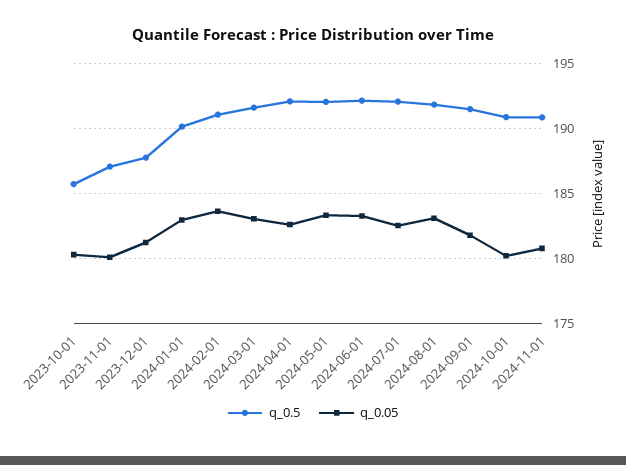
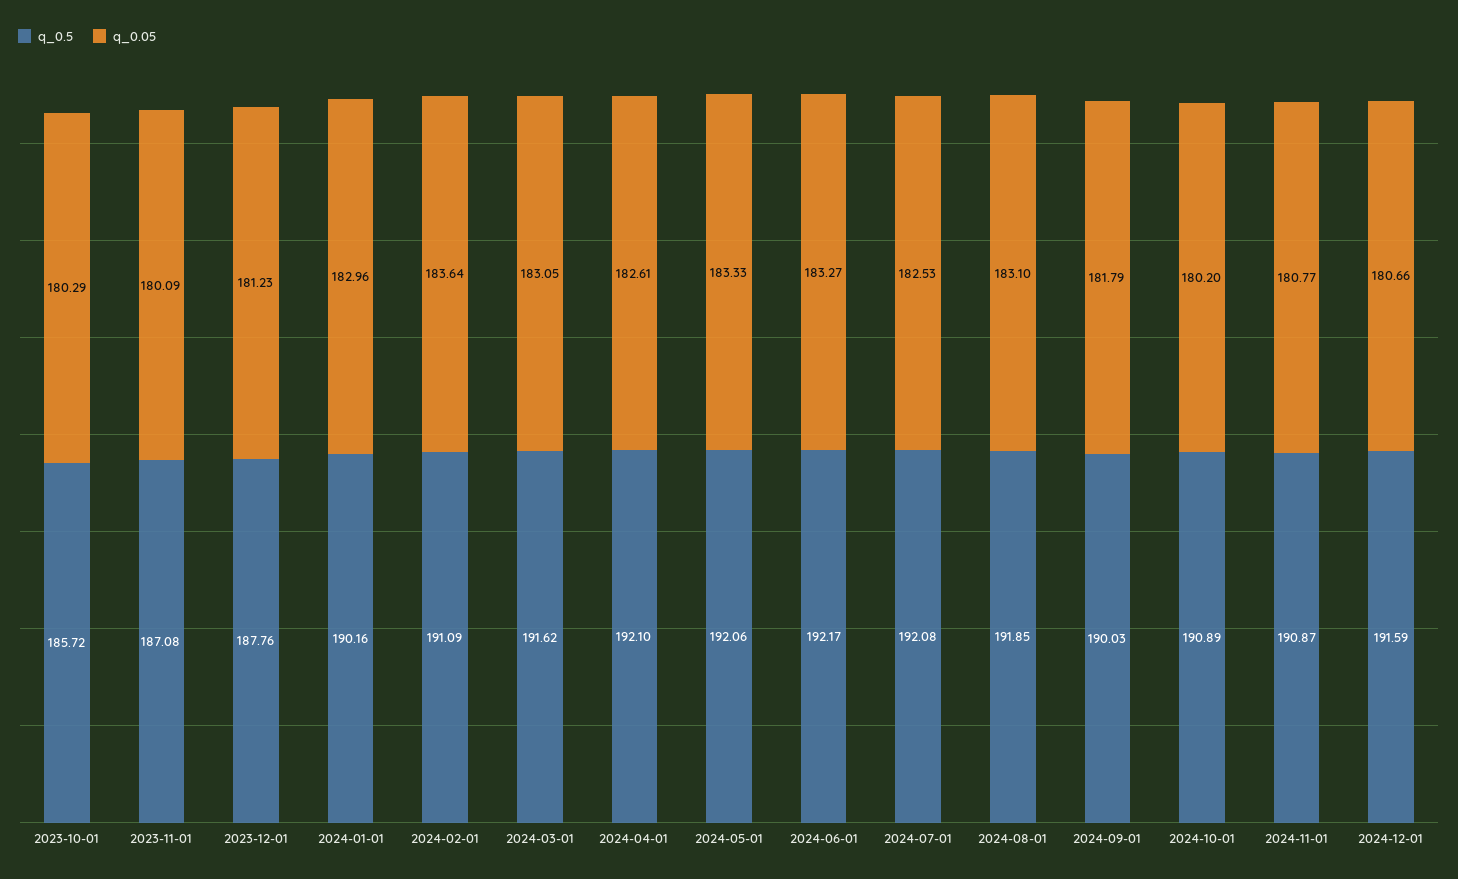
q_0.5, 2024-09-01: 191.5 -> 190.03
q_0.5, 2024-12-01: none -> 191.59
q_0.05, 2024-12-01: none -> 180.66

